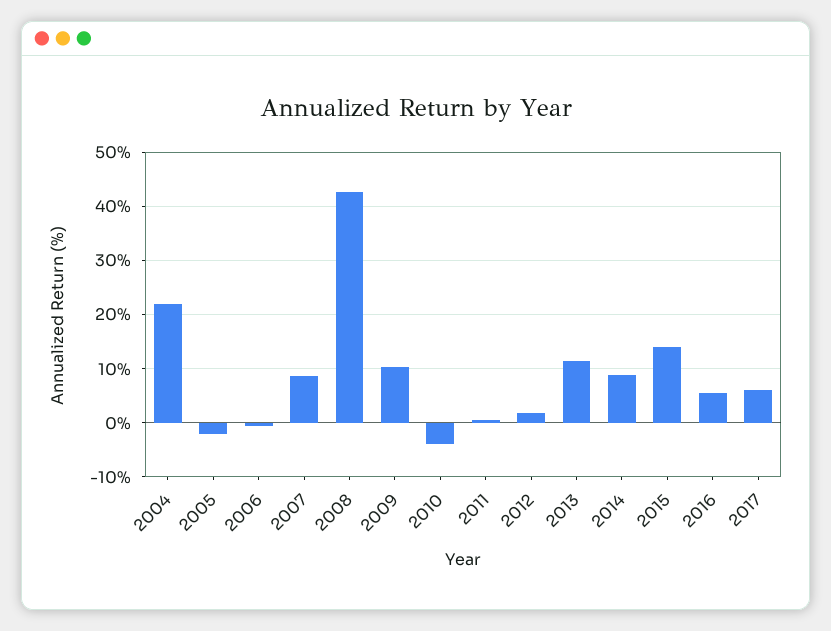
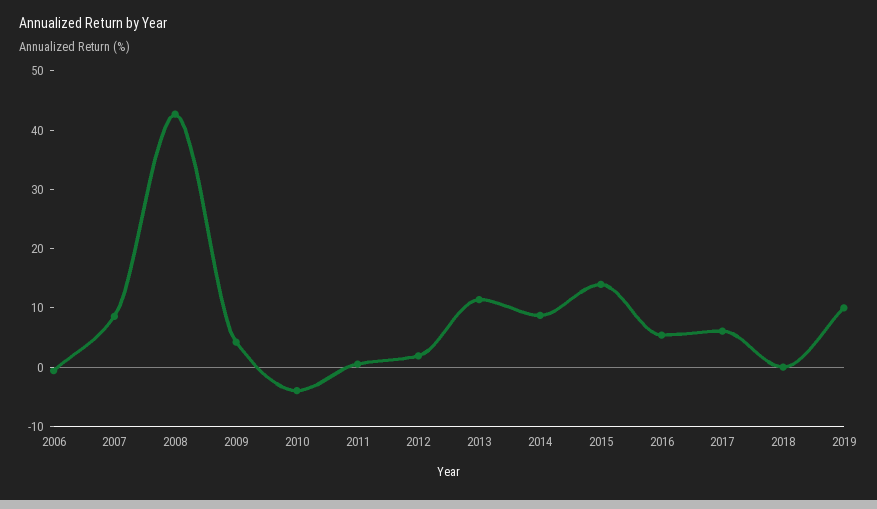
2004: 22 -> none
2005: -2 -> none
2009: 10 -> 4
2018: none -> 0
2019: none -> 10

